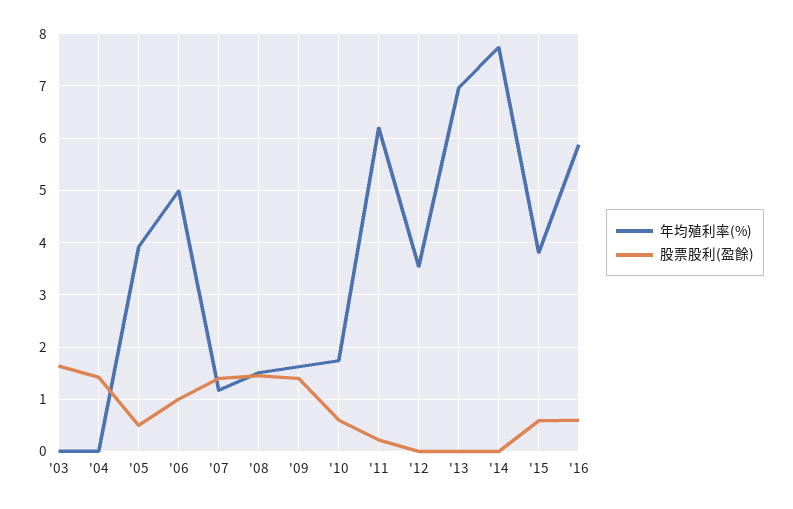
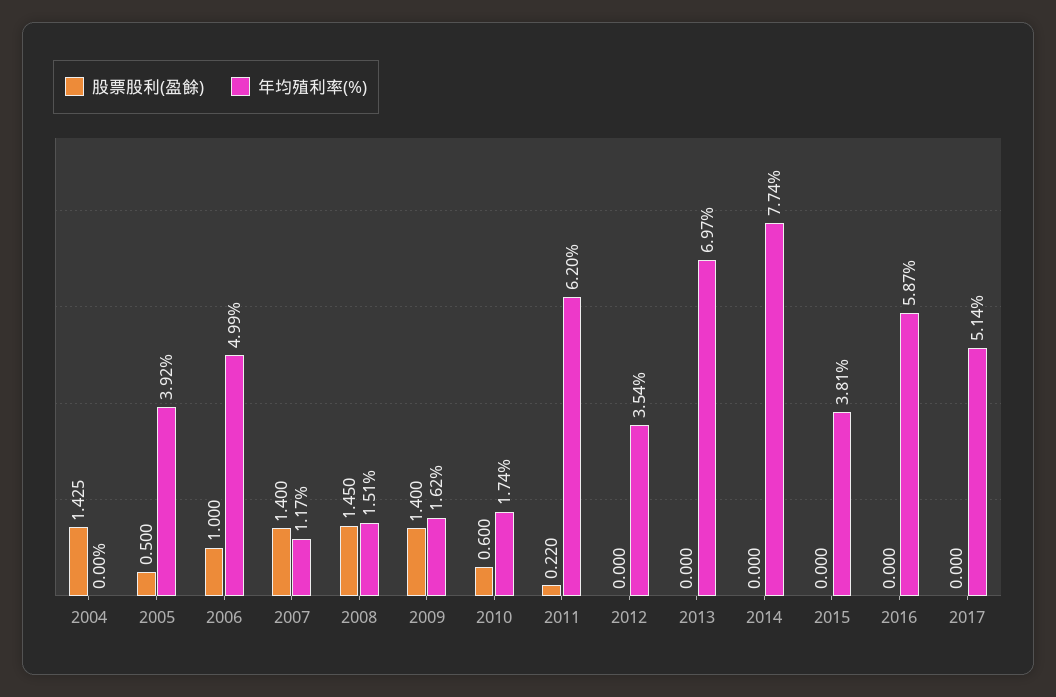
年均殖利率(%), '03: 0 -> none
股票股利(盈餘), '03: 1.6 -> none
股票股利(盈餘), '15: 0.6 -> 0
股票股利(盈餘), '16: 0.6 -> 0
股票股利(盈餘), 2017: none -> 0
年均殖利率(%), 2017: none -> 5.14

